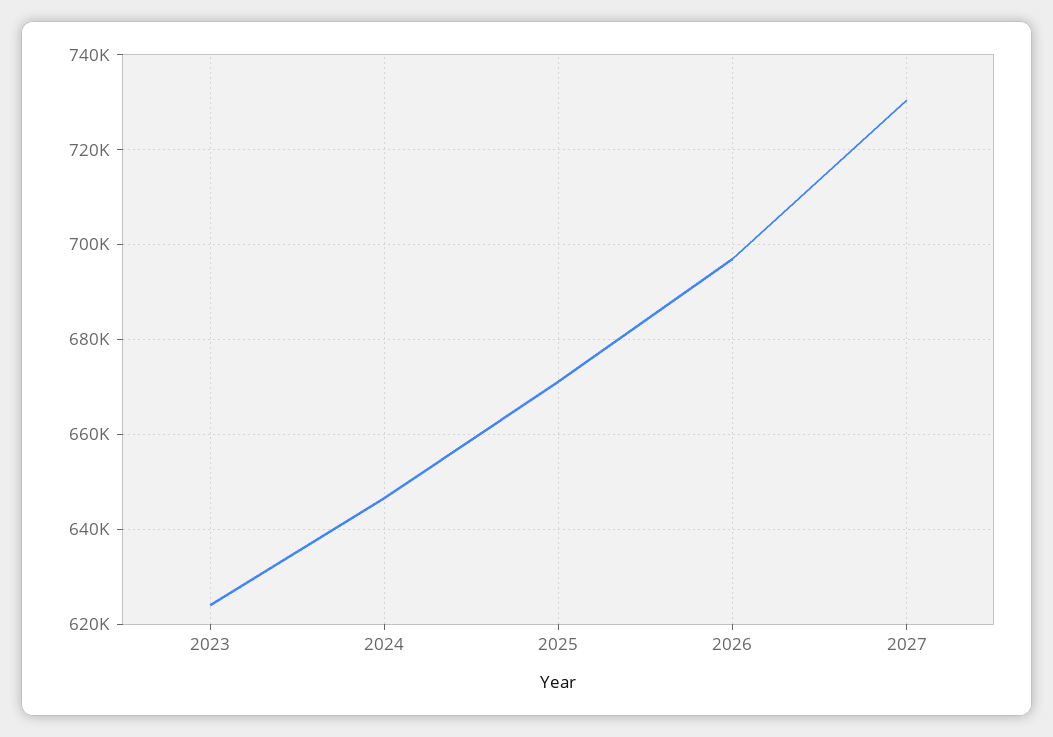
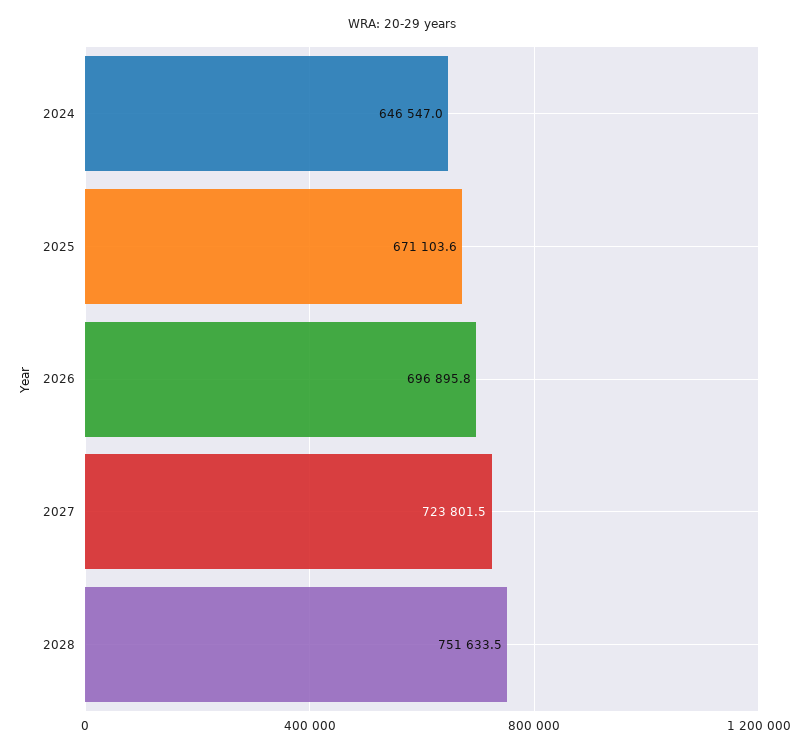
2023: 624000 -> none
2027: 730000 -> 723801.5
2028: none -> 751633.5

